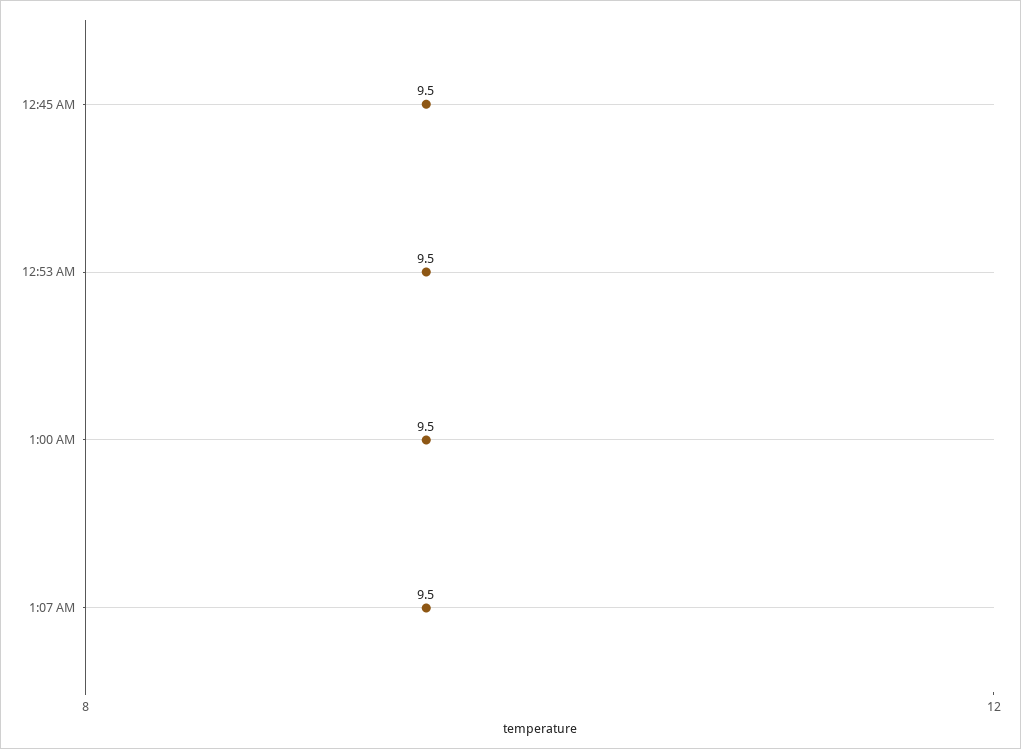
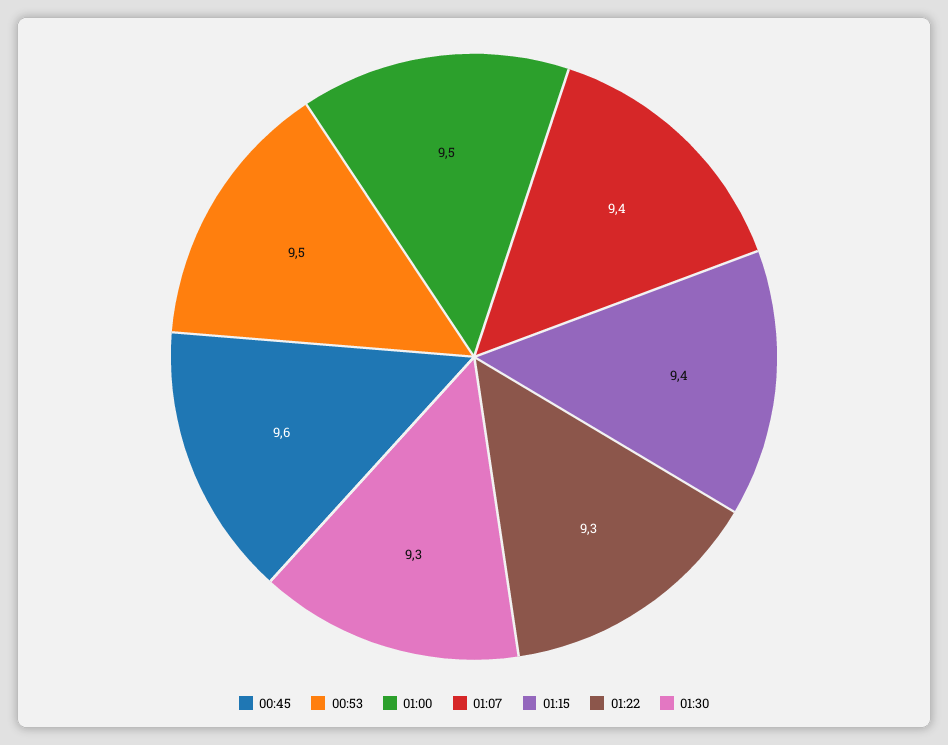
12:45 AM: 9.5 -> 9.6
1:07 AM: 9.5 -> 9.4
01:15: none -> 9.4
01:22: none -> 9.3
01:30: none -> 9.3

